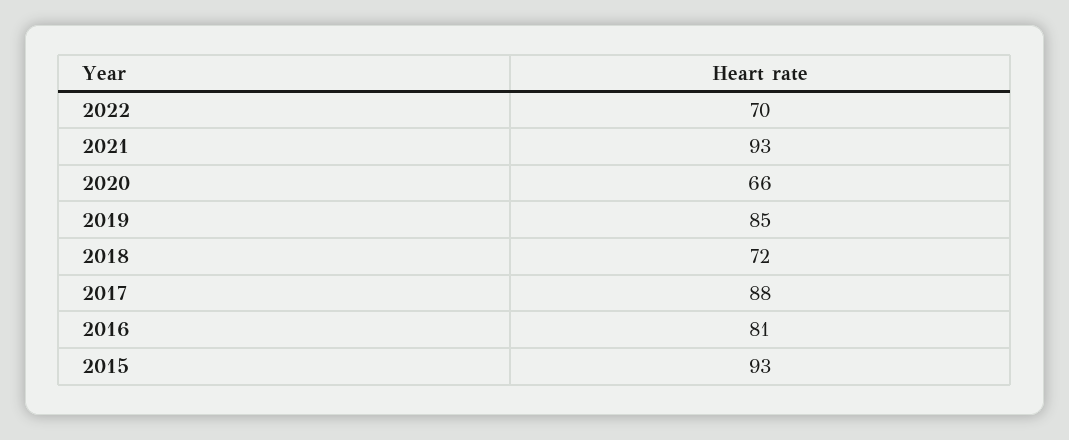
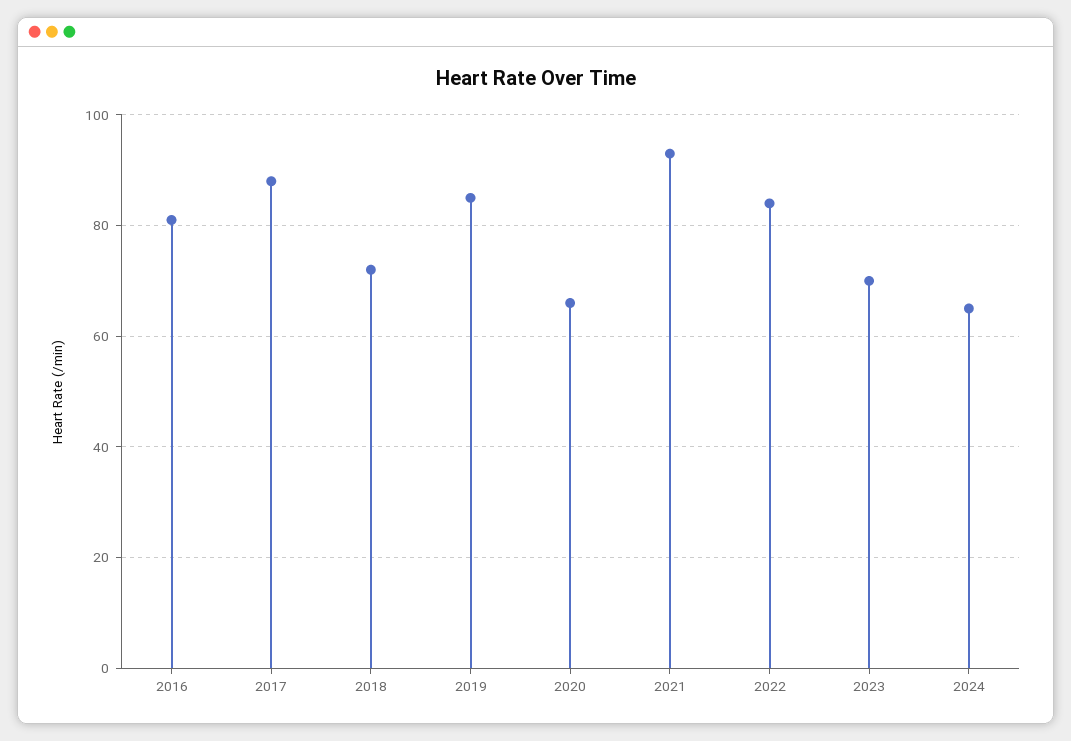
2022: 70 -> 85
2015: 93 -> none
2023: none -> 70
2024: none -> 65

